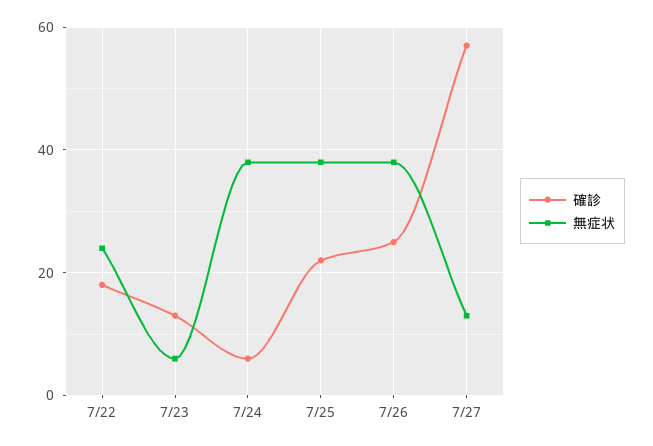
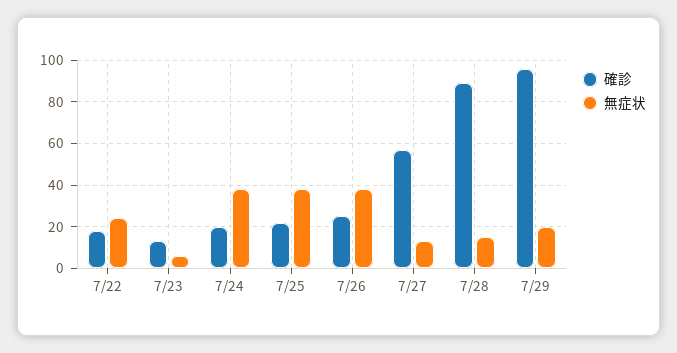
確診, 7/24: 5 -> 20
確診, 7/28: none -> 90
無症状, 7/28: none -> 15
確診, 7/29: none -> 95
無症状, 7/29: none -> 20

